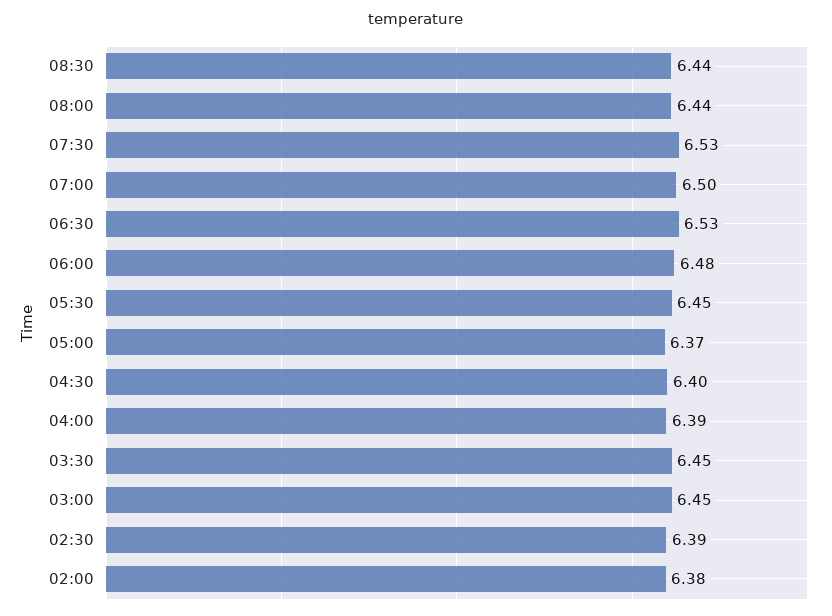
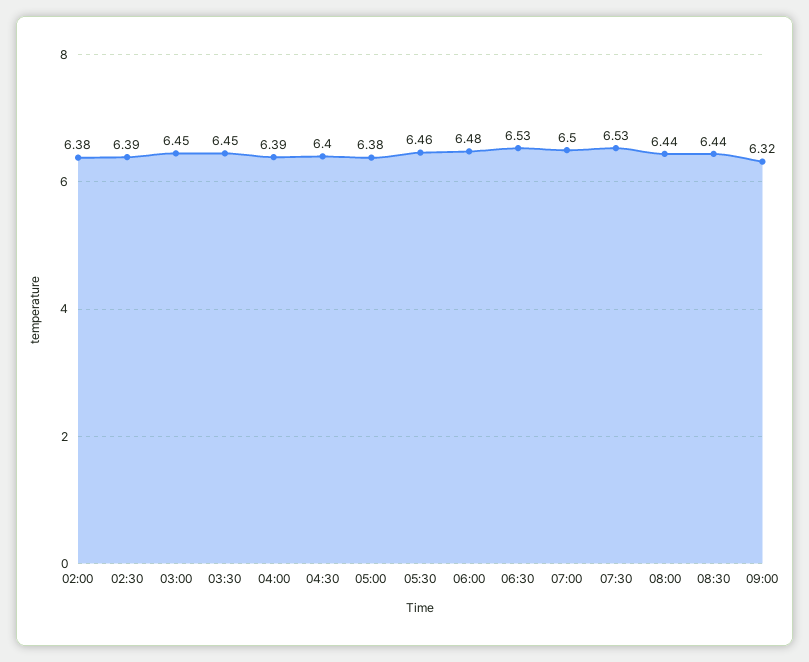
05:30: 6.45 -> 6.46
05:00: 6.37 -> 6.38
09:00: none -> 6.32

